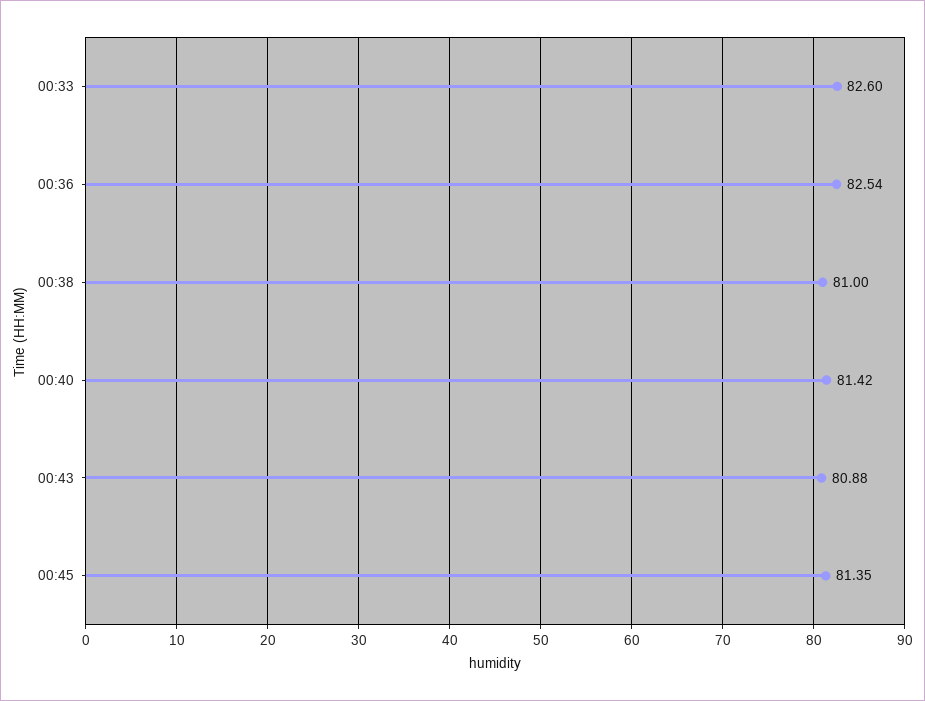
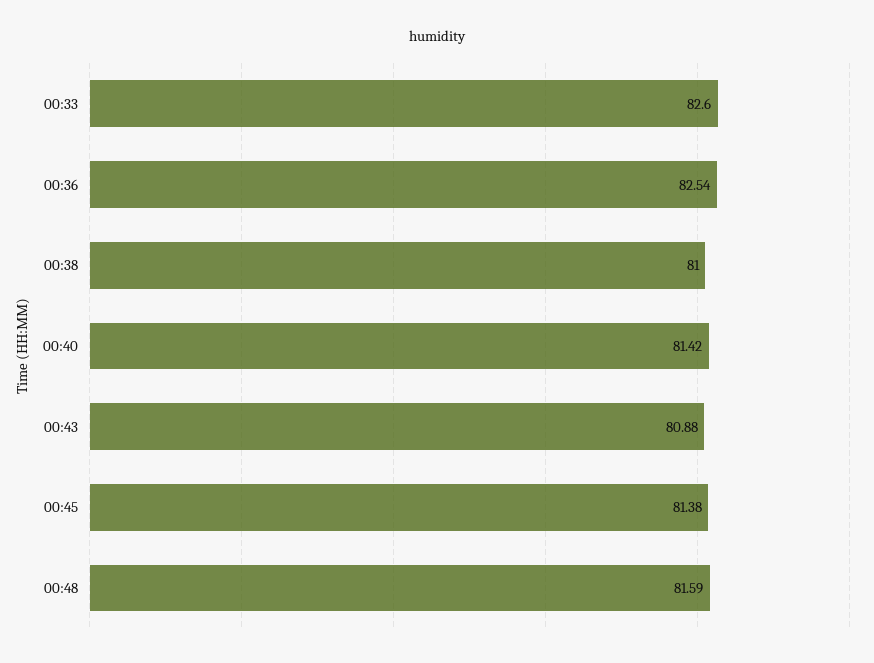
00:45: 81.35 -> 81.38
00:48: none -> 81.59

